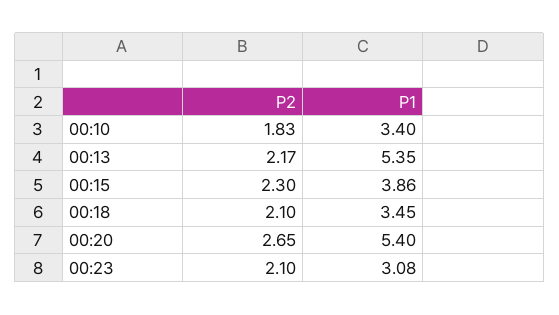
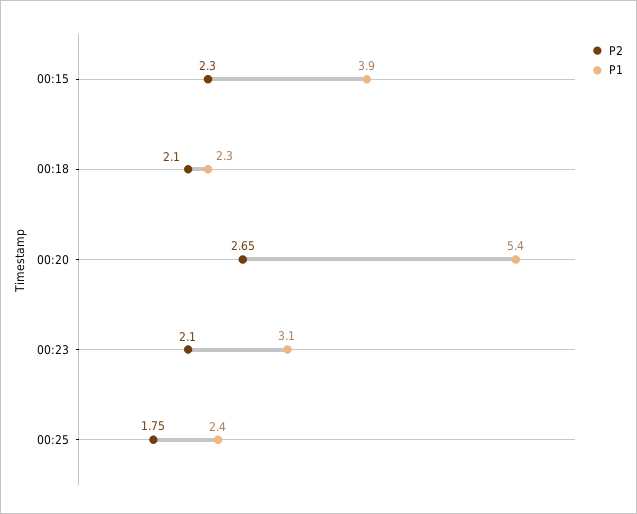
P2, 00:10: 1.83 -> none
P1, 00:10: 3.4 -> none
P2, 00:13: 2.17 -> none
P1, 00:13: 5.35 -> none
P1, 00:18: 3.45 -> 2.3
P2, 00:25: none -> 1.75
P1, 00:25: none -> 2.4

